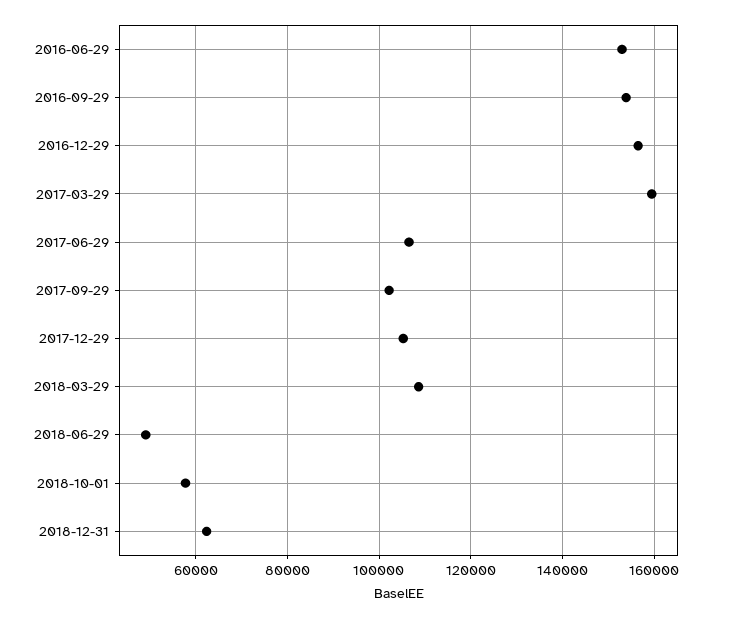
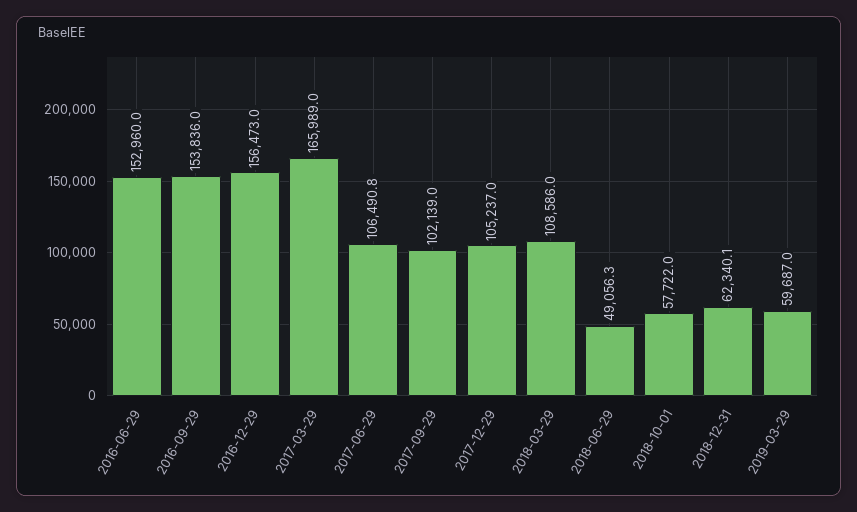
2017-03-29: 160000 -> 165989
2019-03-29: none -> 59687

